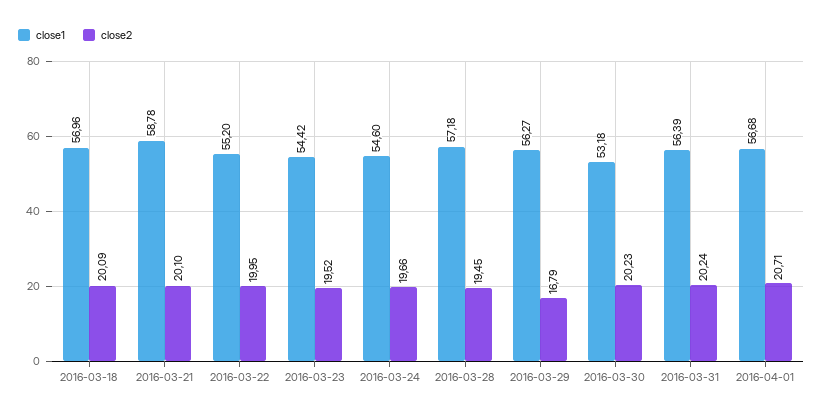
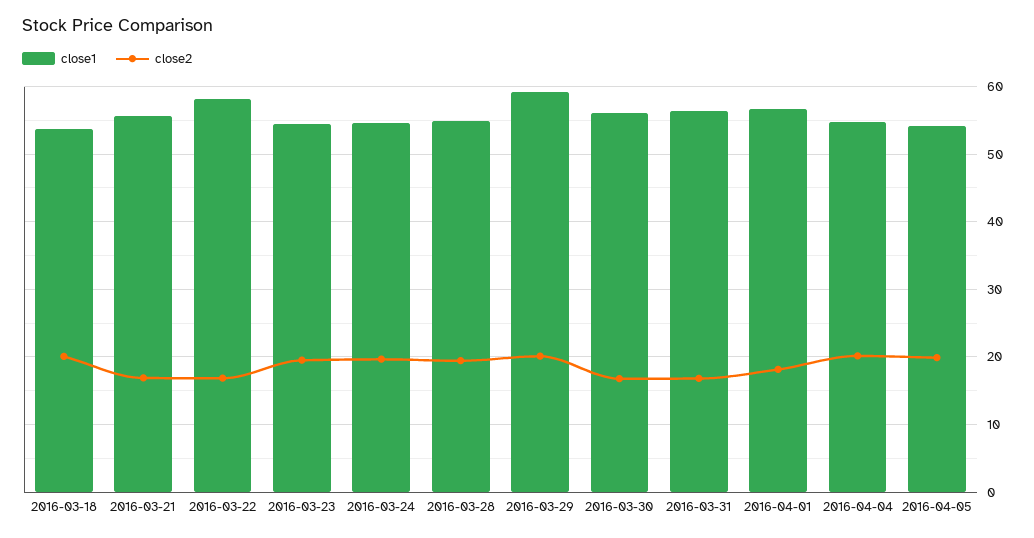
close1, 2016-03-18: 56.96 -> 54
close1, 2016-03-21: 58.78 -> 56
close2, 2016-03-21: 20.1 -> 17
close1, 2016-03-22: 55.2 -> 58
close2, 2016-03-22: 19.95 -> 17
close1, 2016-03-28: 57.18 -> 55
close1, 2016-03-29: 56.27 -> 59
close2, 2016-03-29: 16.79 -> 20
close1, 2016-03-30: 53.18 -> 56
close2, 2016-03-30: 20.23 -> 17
close2, 2016-03-31: 20.24 -> 17
close2, 2016-04-01: 20.71 -> 18
close1, 2016-04-04: none -> 55
close2, 2016-04-04: none -> 20
close1, 2016-04-05: none -> 54
close2, 2016-04-05: none -> 20

